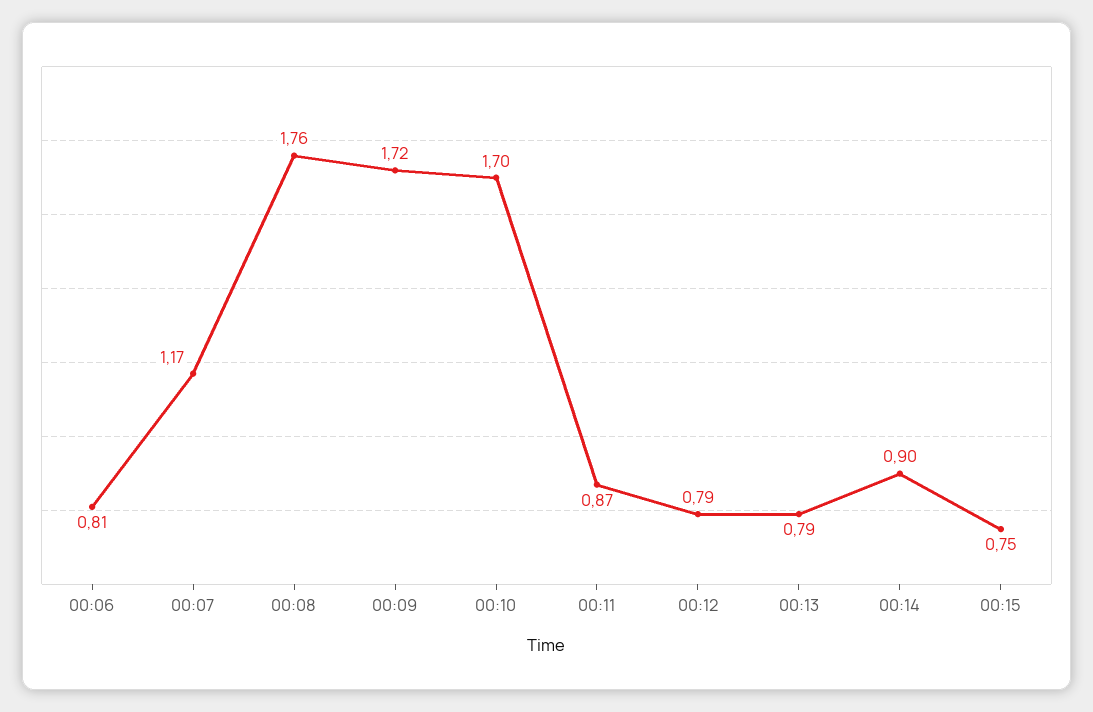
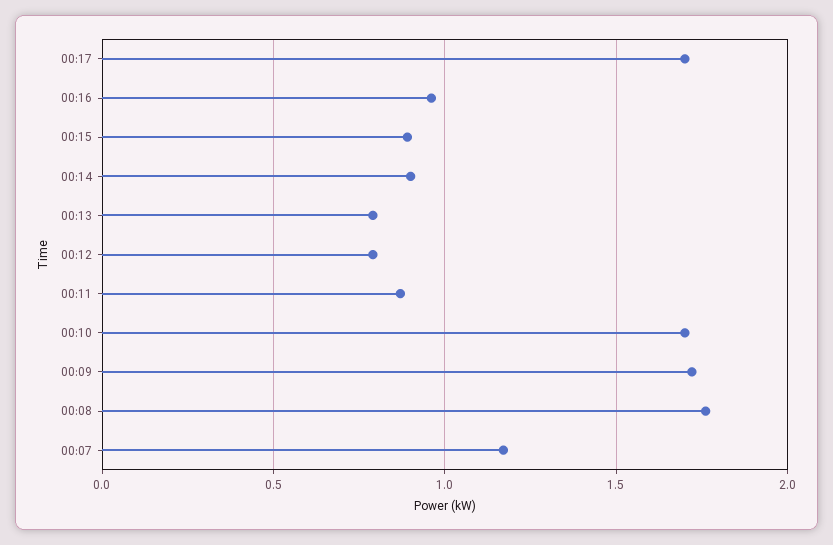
00:06: 0.81 -> none
00:15: 0.75 -> 0.9
00:17: none -> 1.7
00:16: none -> 0.95

